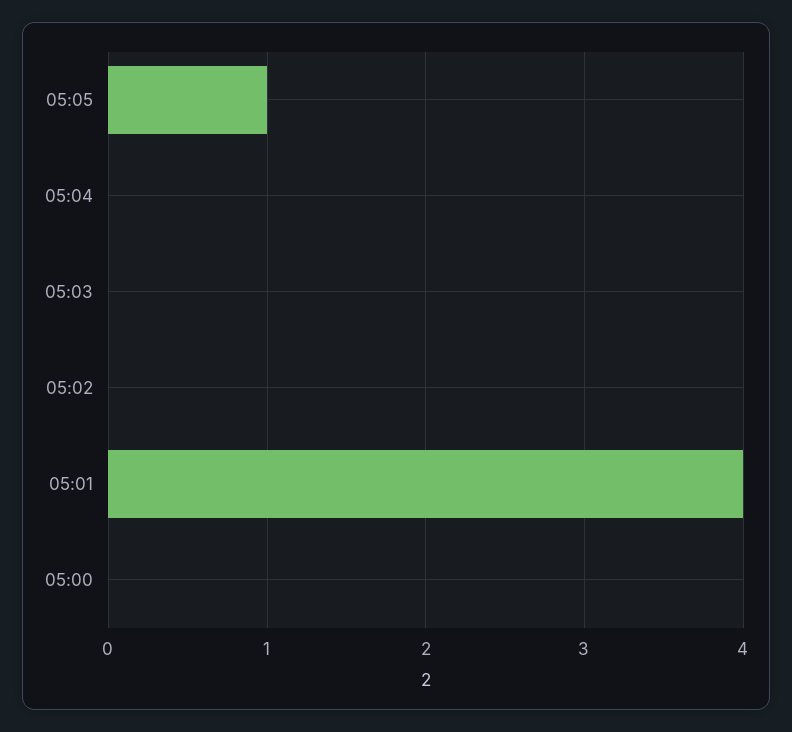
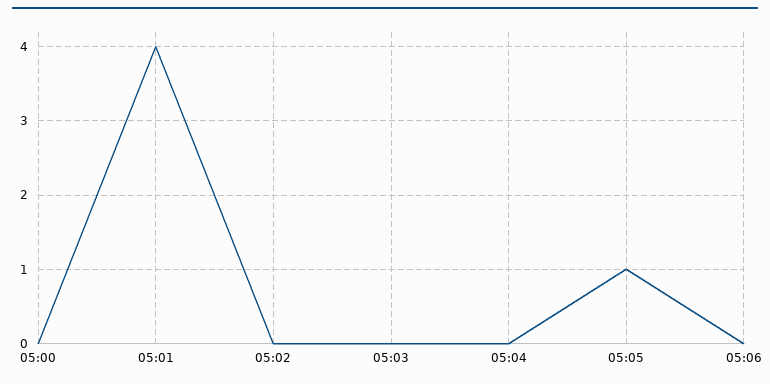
05:06: none -> 0

